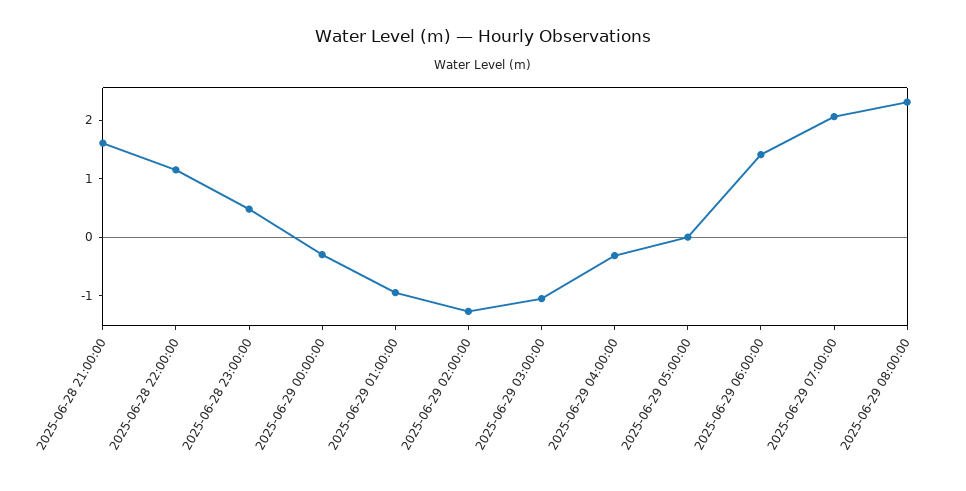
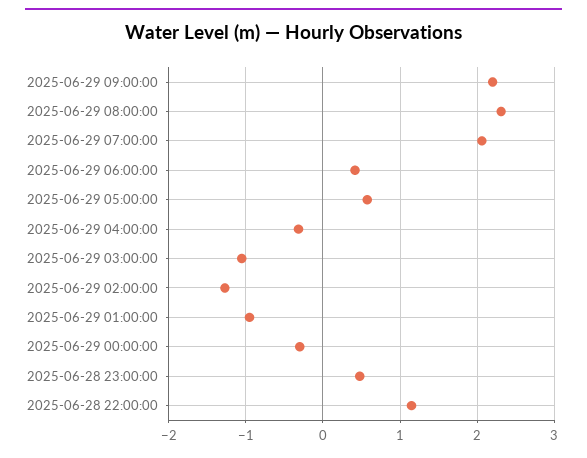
2025-06-28 21:00:00: 1.6 -> none
2025-06-29 05:00:00: 0 -> 0.6
2025-06-29 06:00:00: 1.4 -> 0.4
2025-06-29 09:00:00: none -> 2.2

